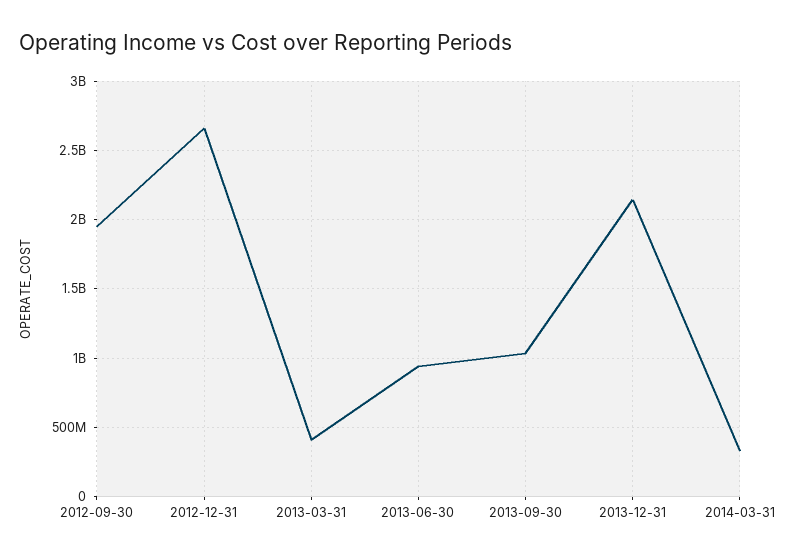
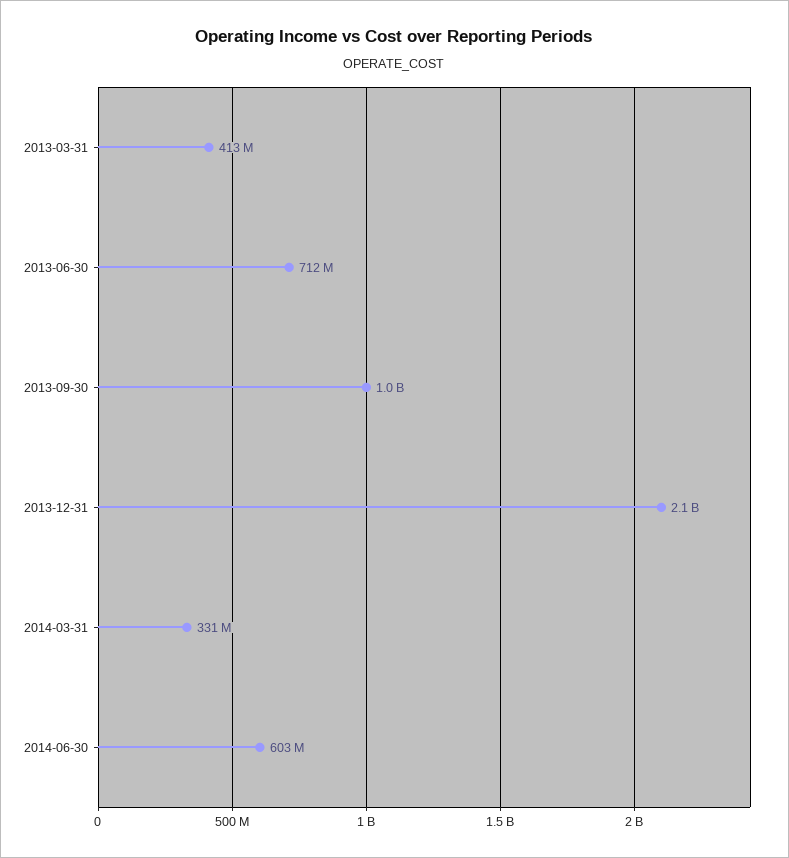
2012-09-30: 1950000000 -> none
2012-12-31: 2650000000 -> none
2013-06-30: 950000000 -> 712000000
2014-06-30: none -> 603000000

